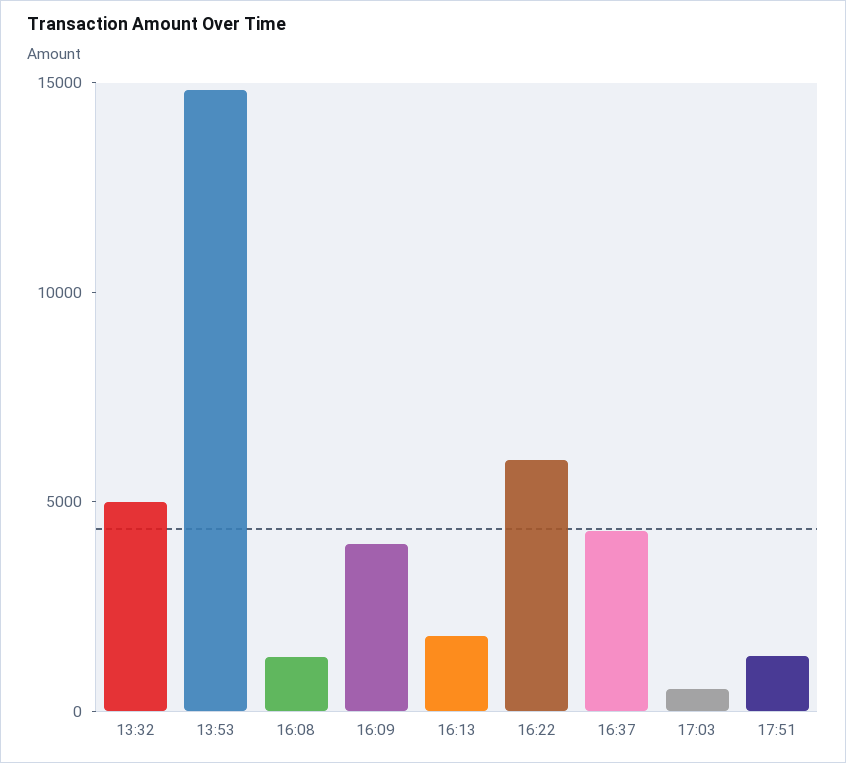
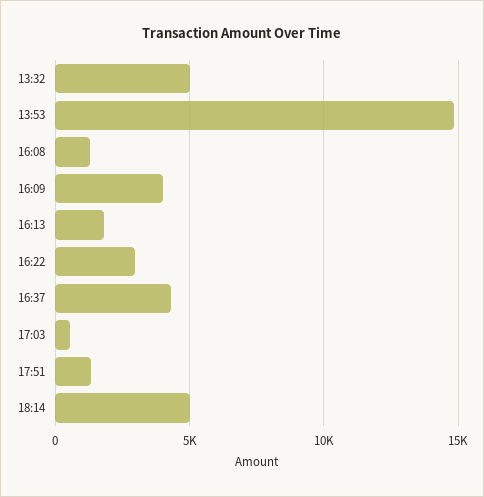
16:22: 6000 -> 3000
18:14: none -> 5000

